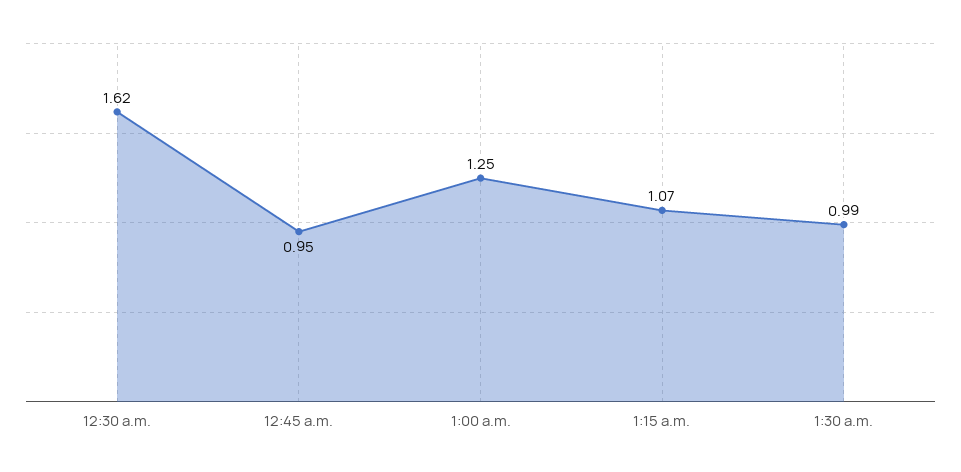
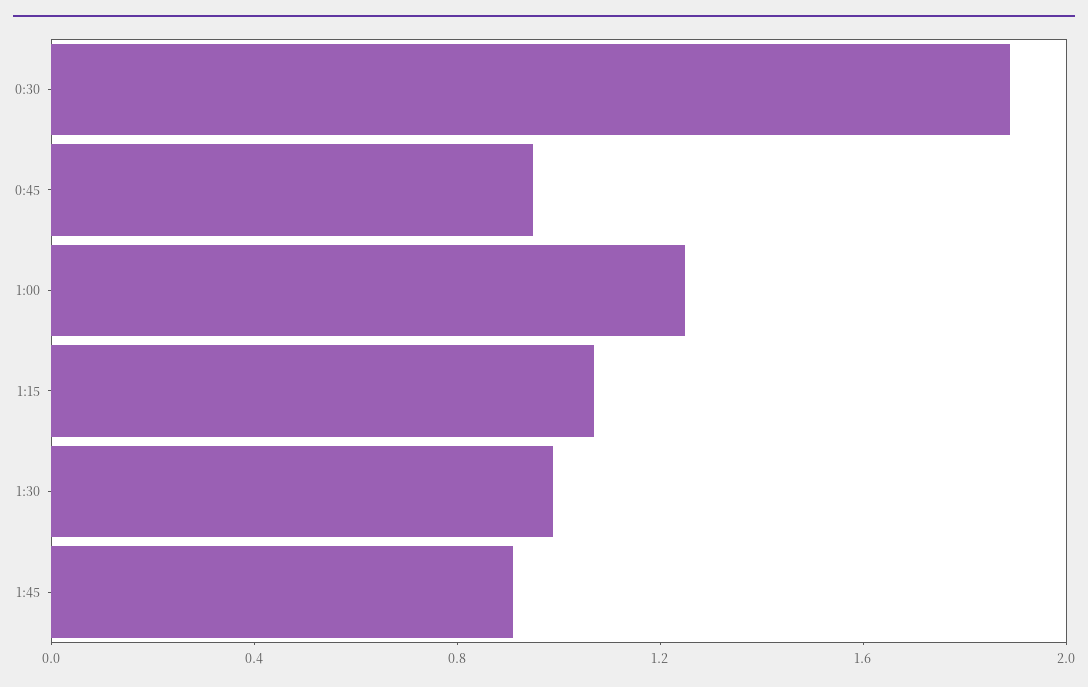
12:30 a.m.: 1.62 -> 1.9
1:45: none -> 0.9

